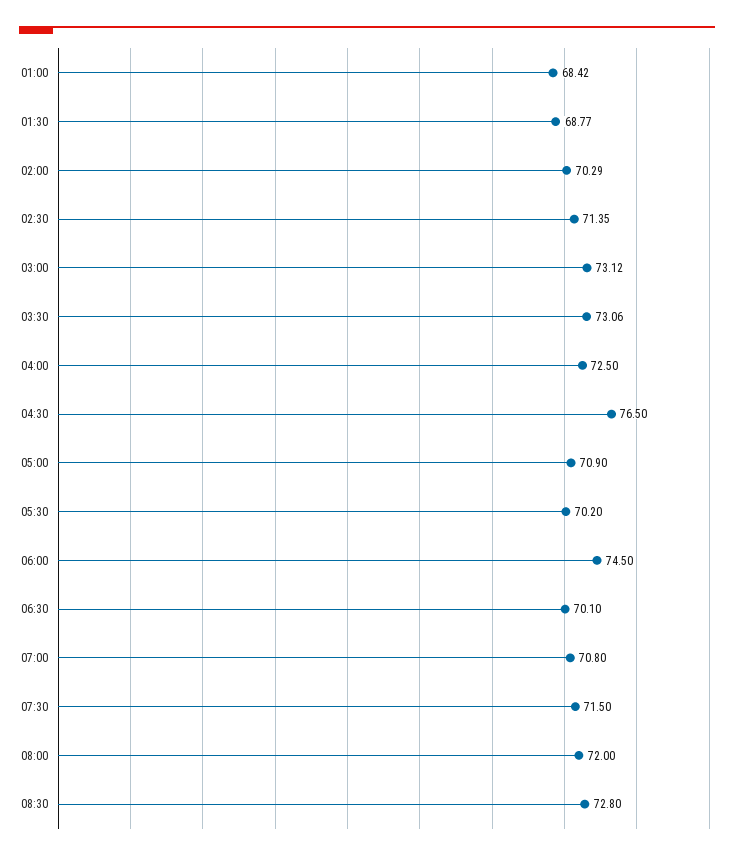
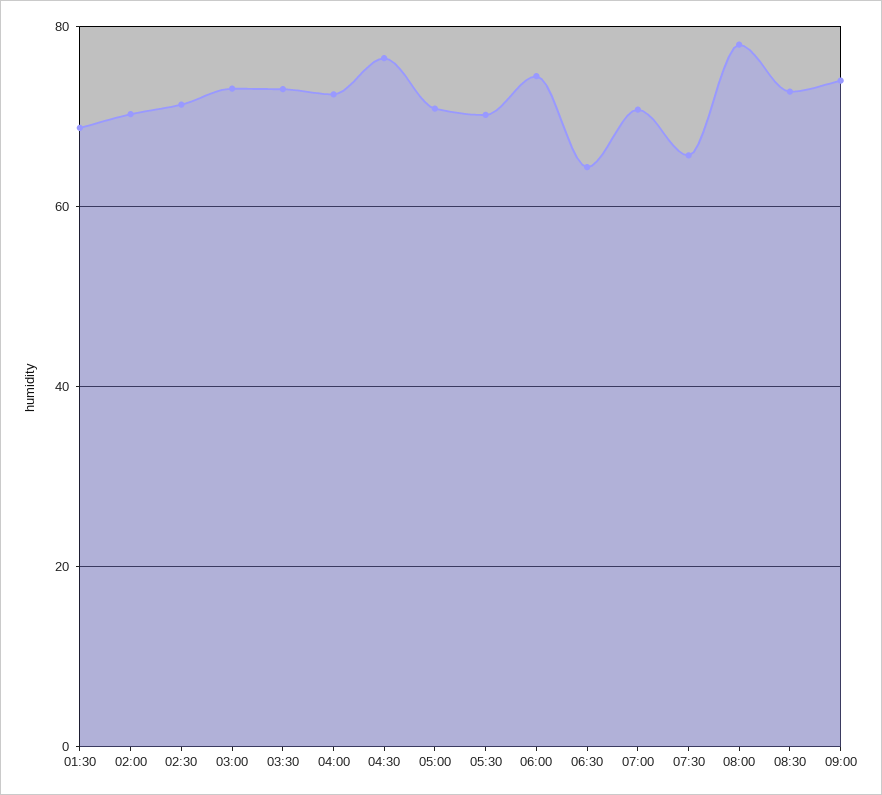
01:00: 68.42 -> none
06:30: 70.1 -> 64
07:30: 71.5 -> 66
08:00: 72 -> 78
09:00: none -> 74

